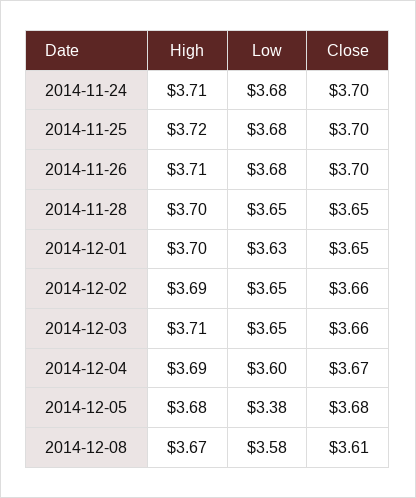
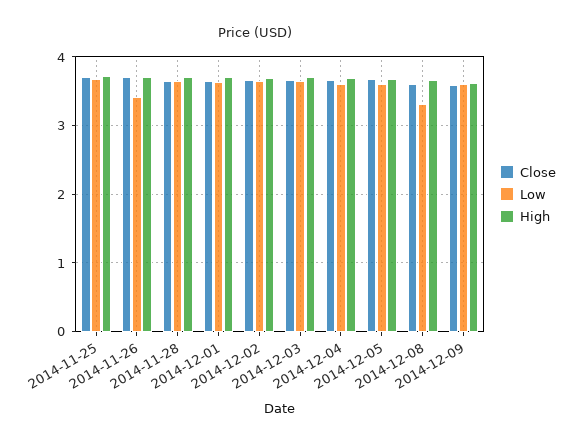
High, 2014-11-24: 3.71 -> none
Low, 2014-11-24: 3.68 -> none
Close, 2014-11-24: 3.7 -> none
Low, 2014-11-26: 3.68 -> 3.4
Low, 2014-12-05: 3.38 -> 3.6
Low, 2014-12-08: 3.58 -> 3.3
Close, 2014-12-09: none -> 3.6
Low, 2014-12-09: none -> 3.6
High, 2014-12-09: none -> 3.6

